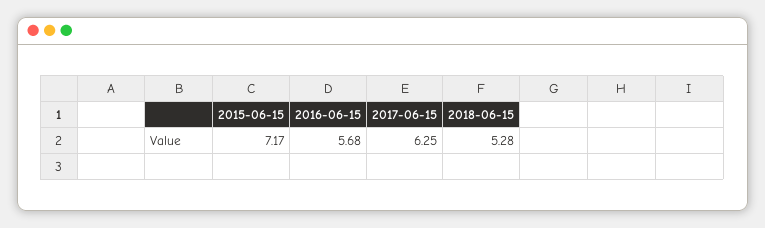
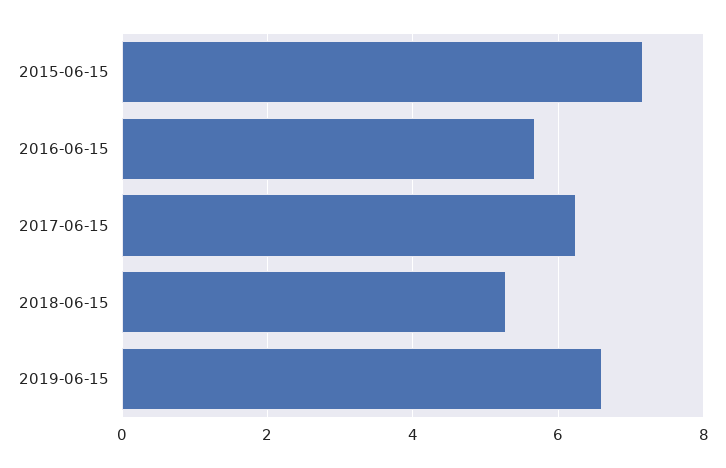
2019-06-15: none -> 6.6

